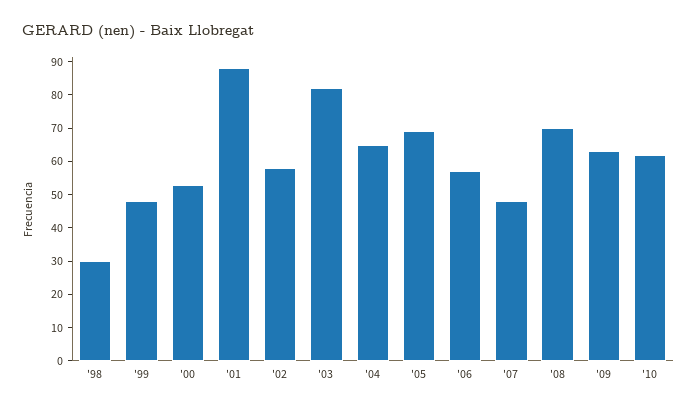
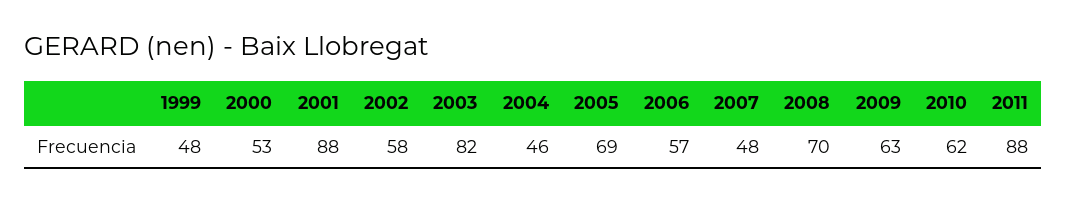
'98: 30 -> none
'04: 65 -> 46
2011: none -> 88

